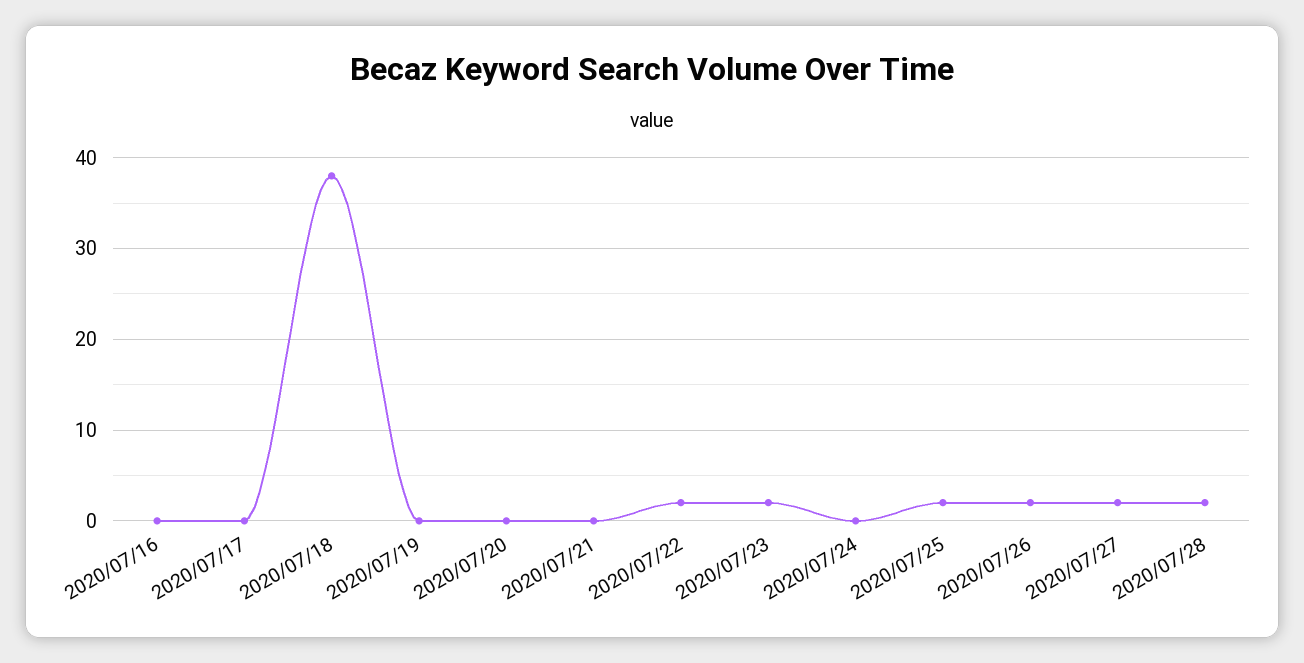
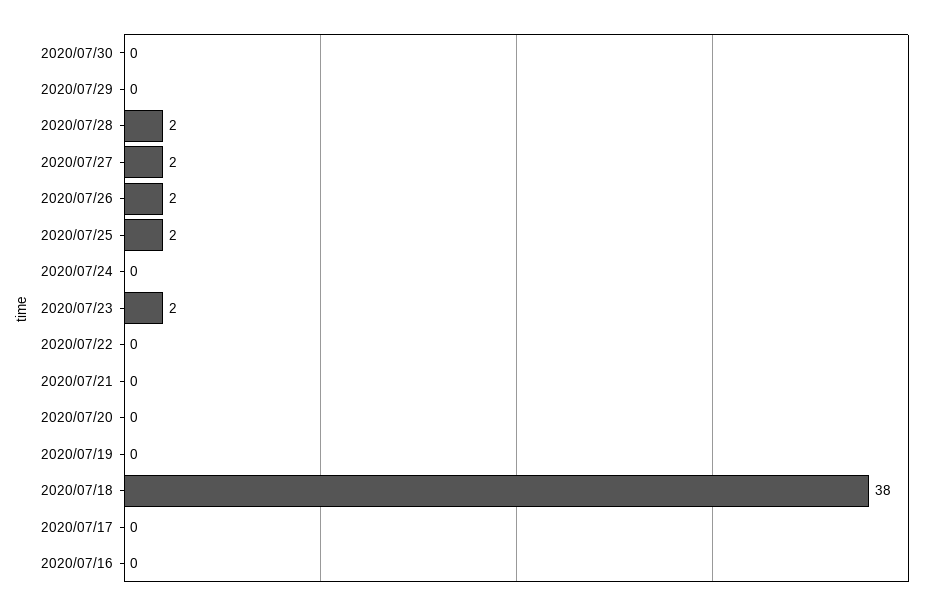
2020/07/22: 2 -> 0
2020/07/30: none -> 0
2020/07/29: none -> 0

